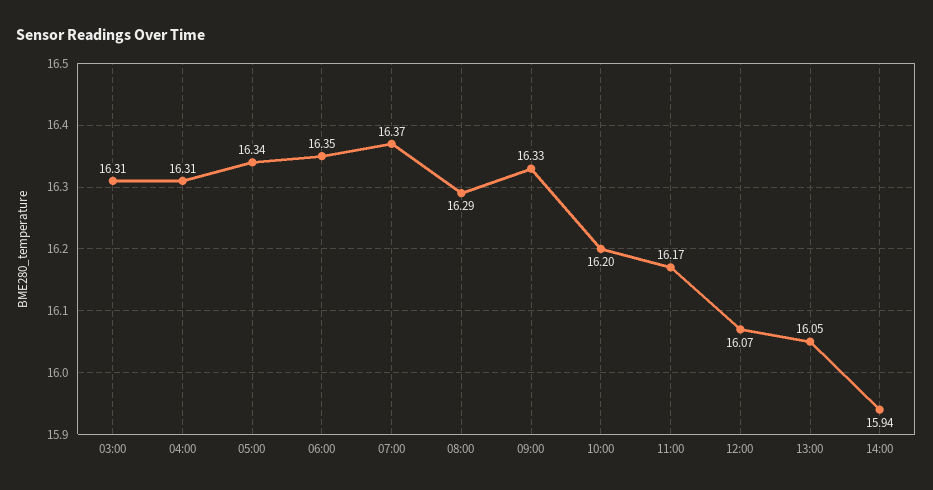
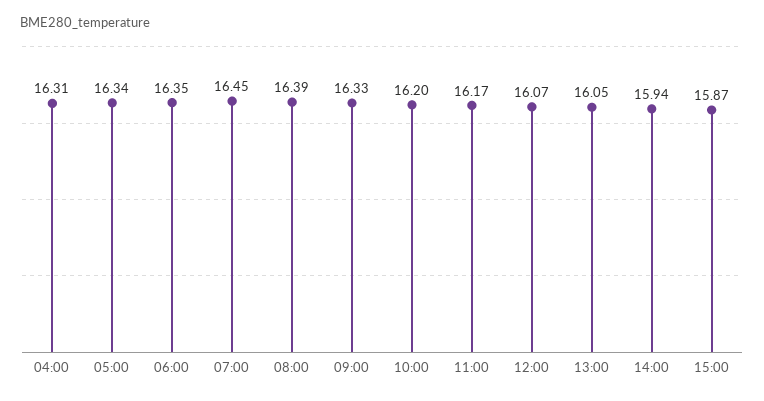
03:00: 16.31 -> none
07:00: 16.37 -> 16.45
08:00: 16.29 -> 16.39
15:00: none -> 15.87

